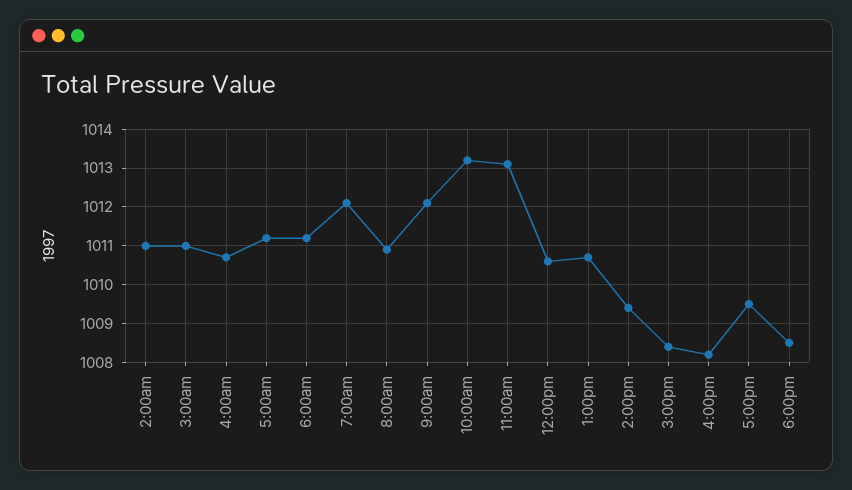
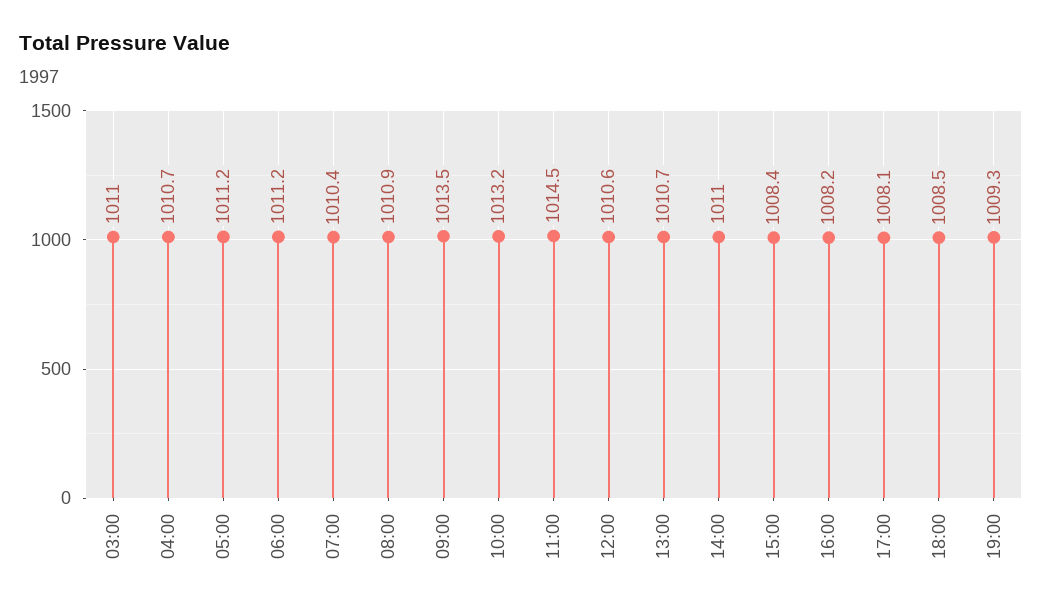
2:00am: 1011 -> none
7:00am: 1012 -> 1010.4
9:00am: 1012 -> 1013.5
11:00am: 1013 -> 1014.5
2:00pm: 1009.5 -> 1011
5:00pm: 1009.5 -> 1008.1
19:00: none -> 1009.3

